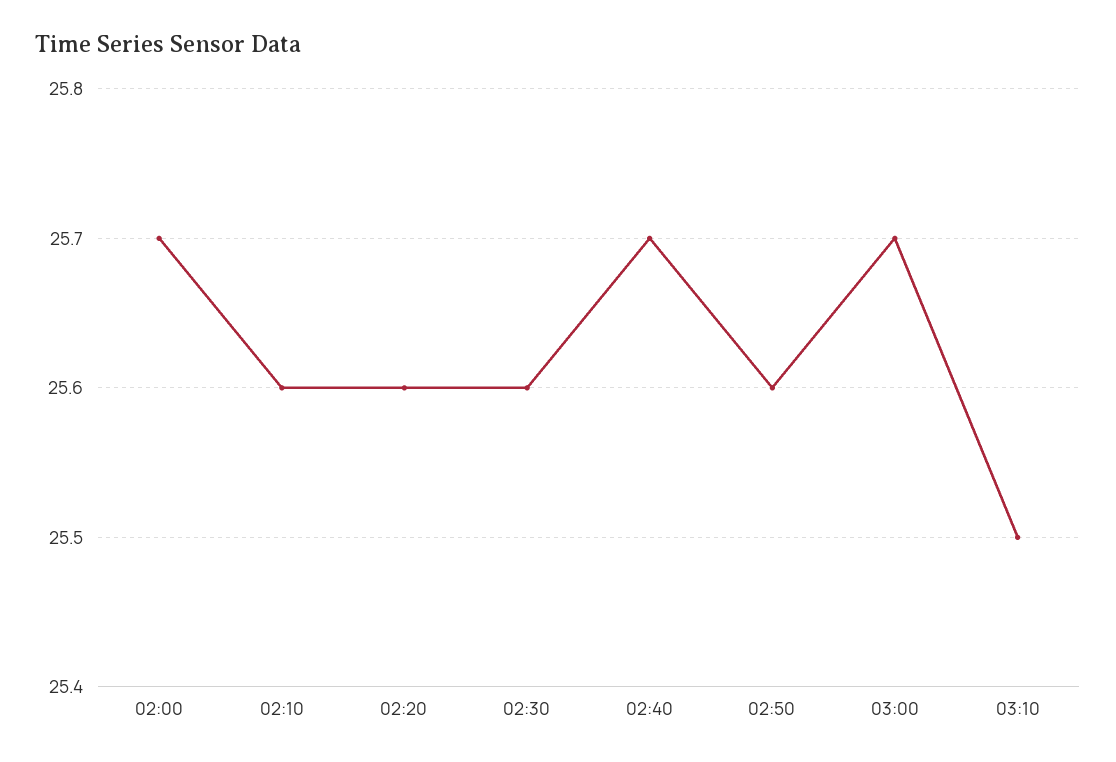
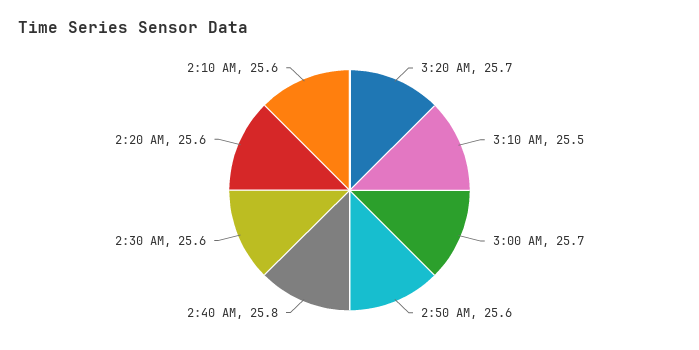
02:00: 25.7 -> none
02:40: 25.7 -> 25.8
3:20 AM: none -> 25.7

